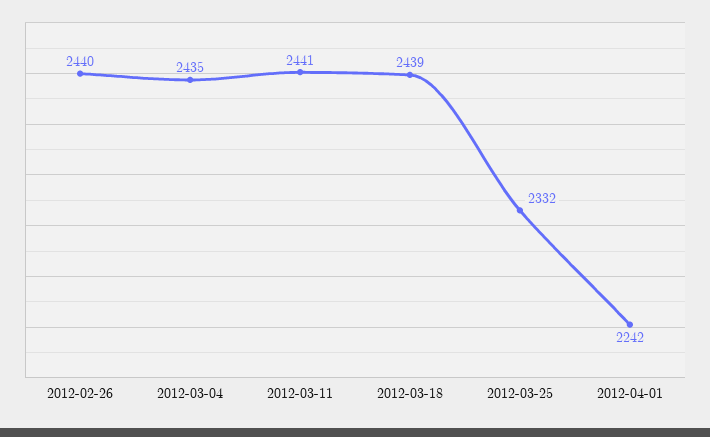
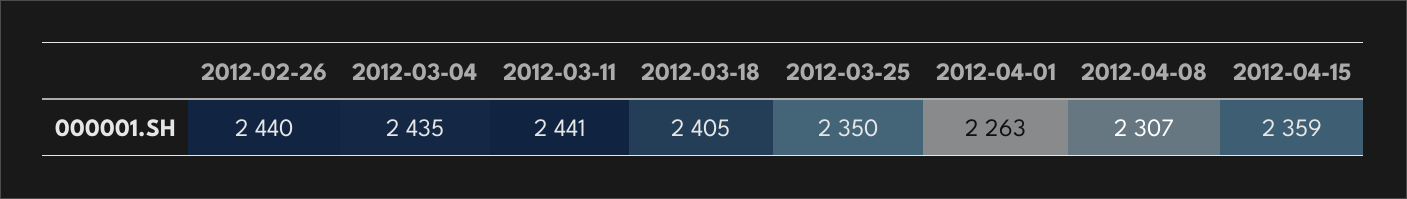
2012-03-18: 2439 -> 2405
2012-03-25: 2332 -> 2350
2012-04-01: 2242 -> 2263
2012-04-08: none -> 2307
2012-04-15: none -> 2359

